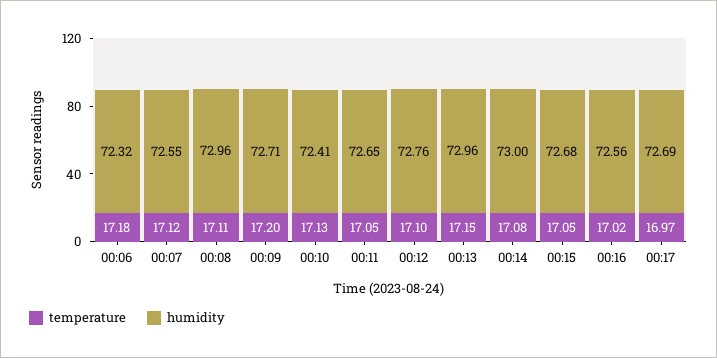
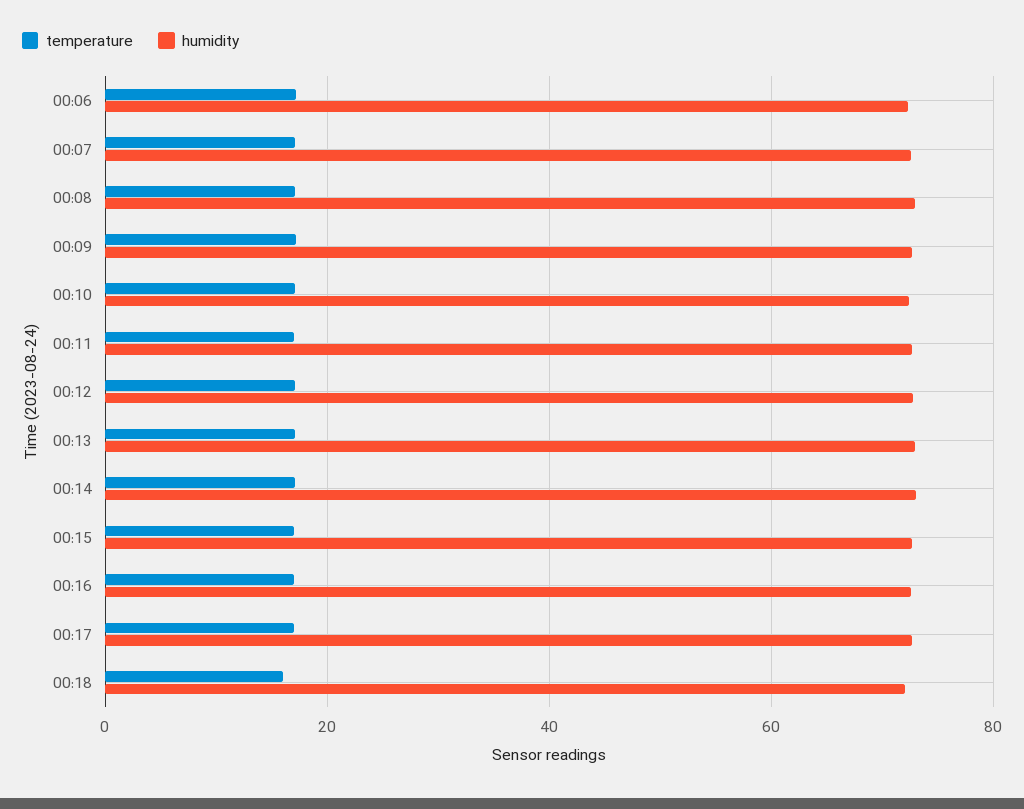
temperature, 00:18: none -> 16
humidity, 00:18: none -> 72

